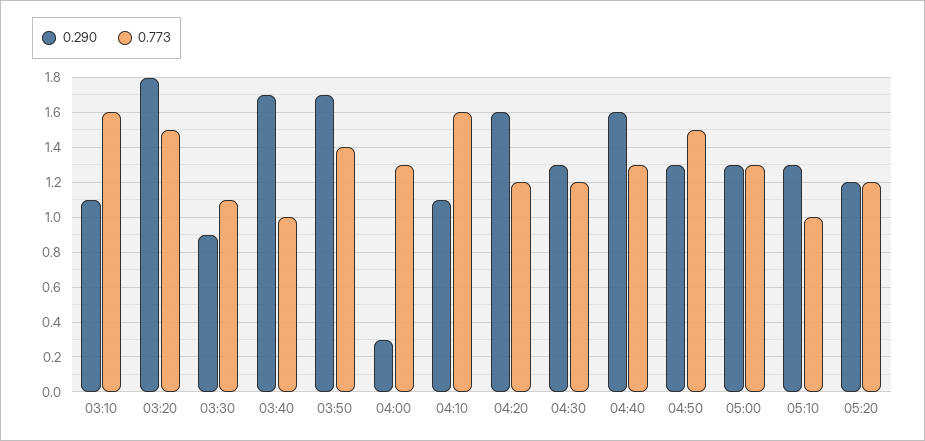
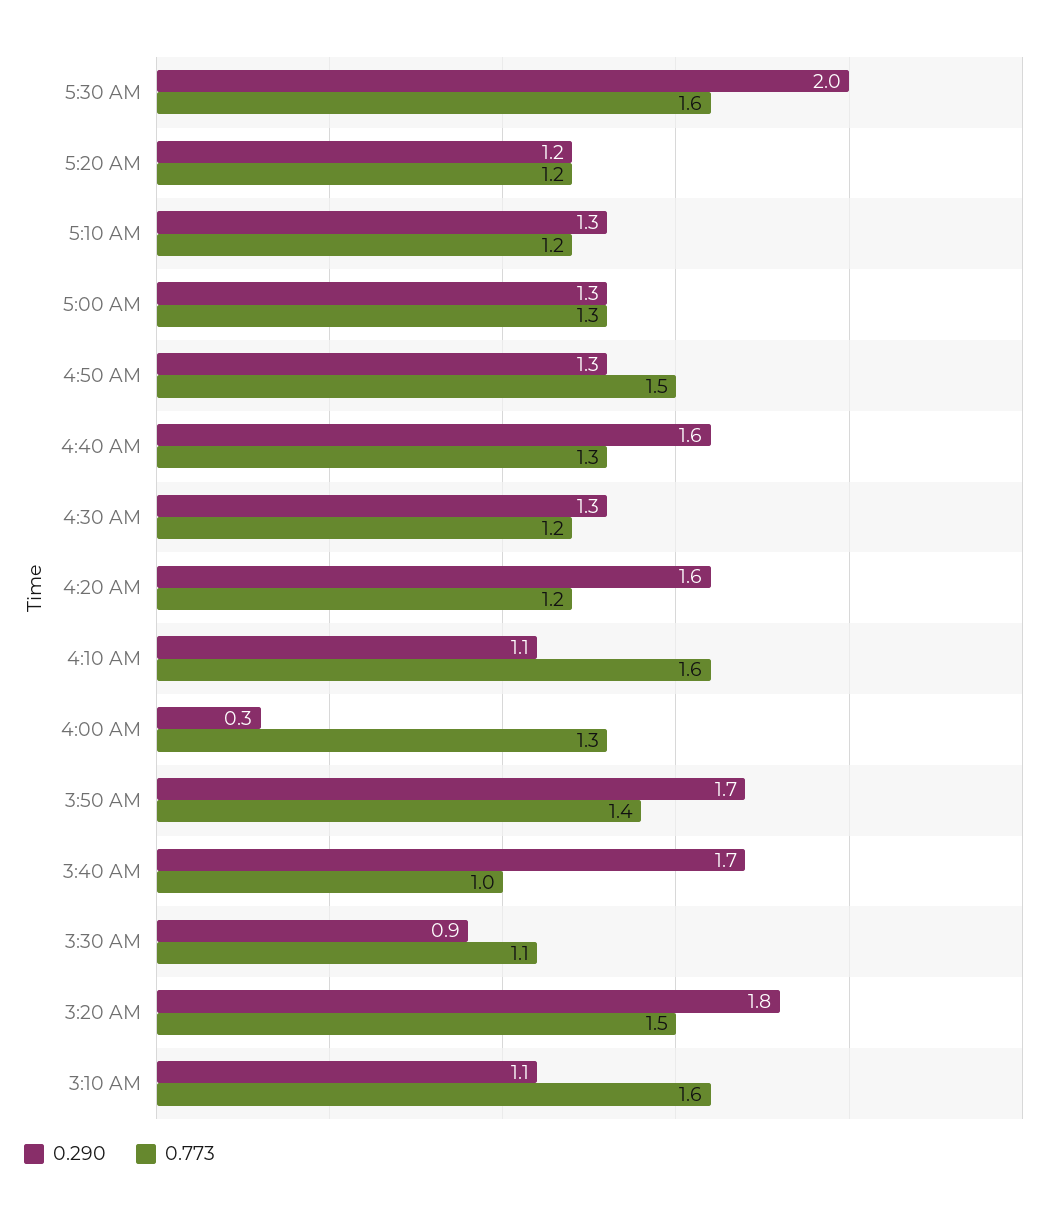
0.773, 05:10: 1 -> 1.2
0.290, 5:30 AM: none -> 2
0.773, 5:30 AM: none -> 1.6

